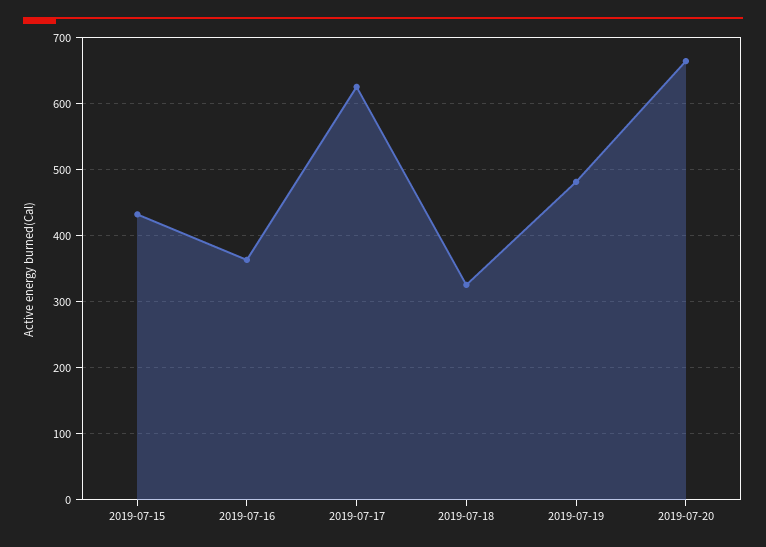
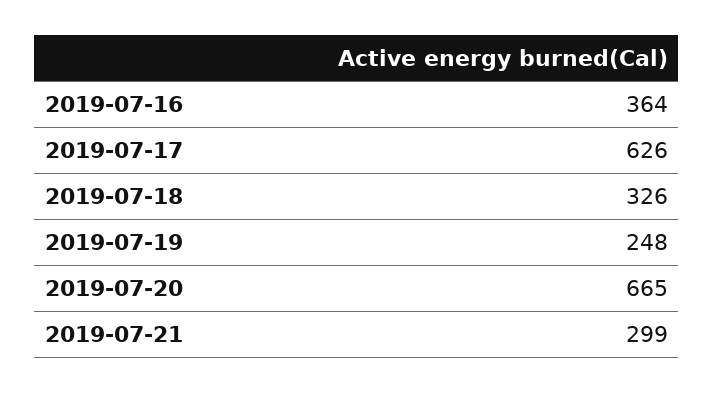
2019-07-15: 430 -> none
2019-07-19: 480 -> 248
2019-07-21: none -> 299

